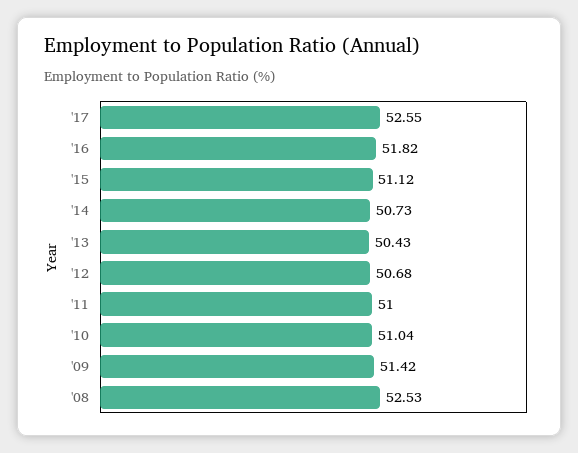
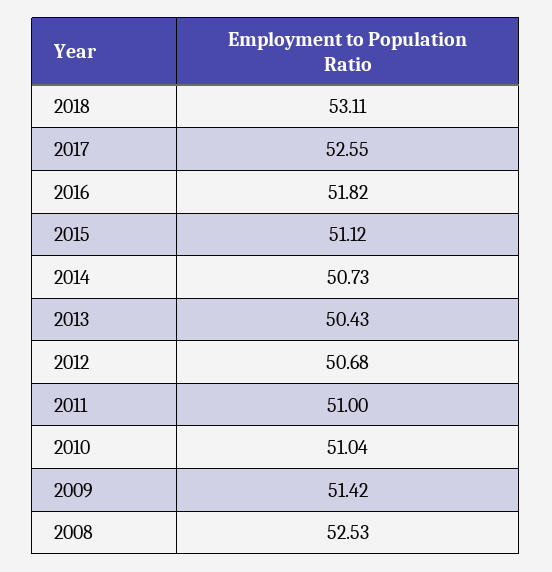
2018: none -> 53.11

